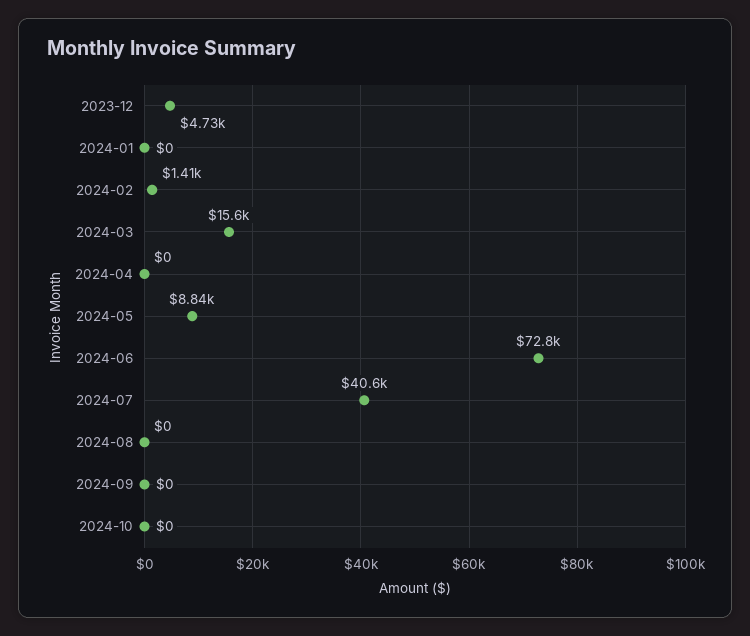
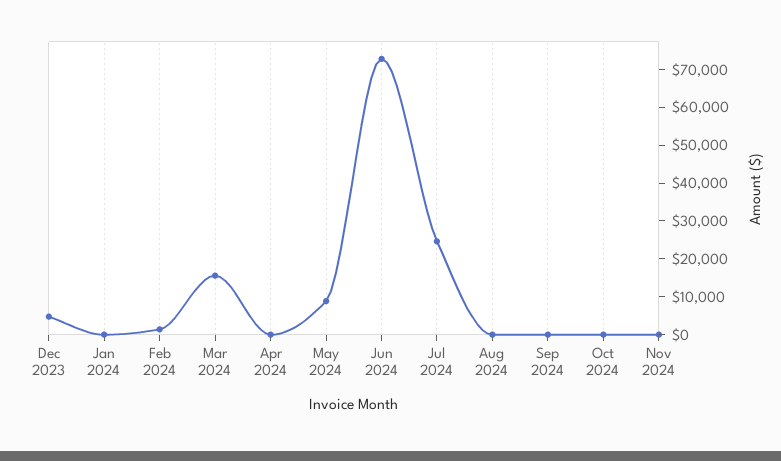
2024-07: 40600 -> 25000
Nov 2024: none -> 0

